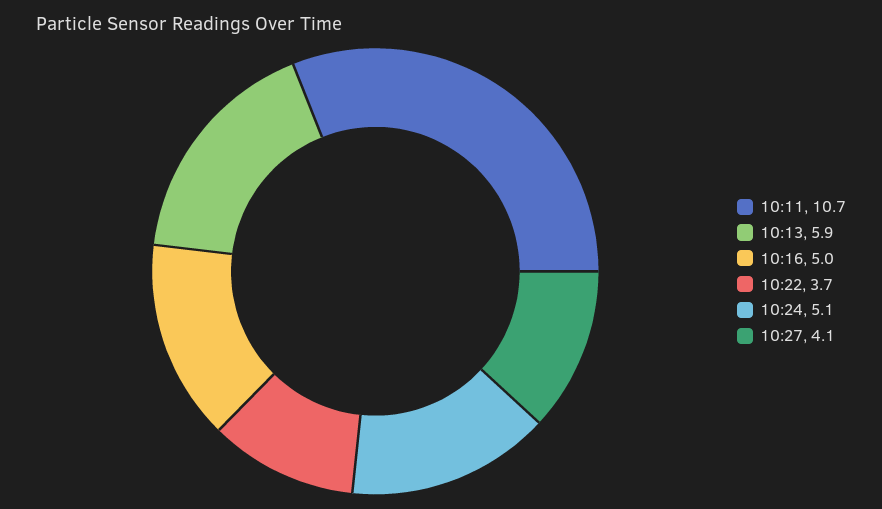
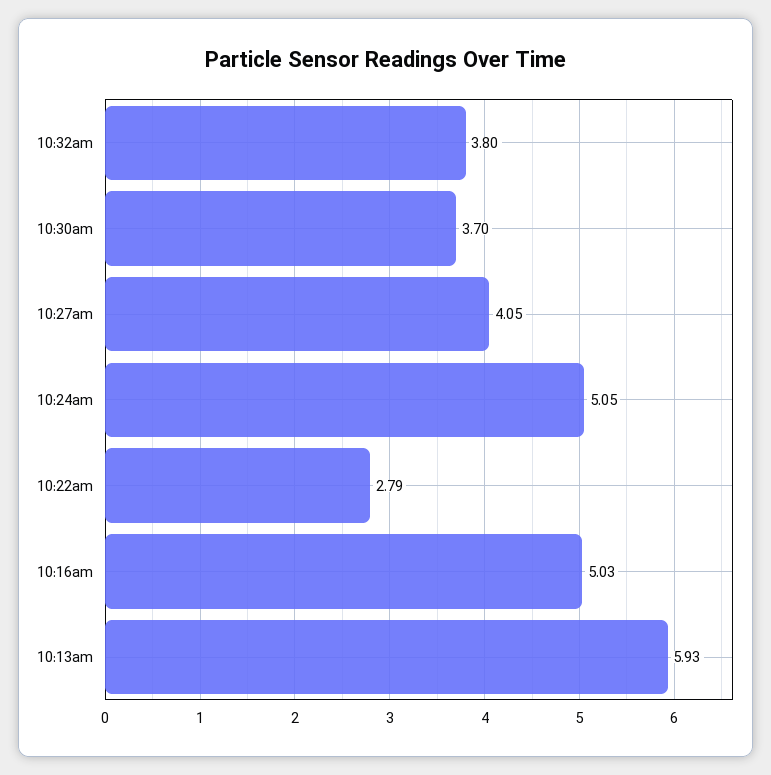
10:11: 10.7 -> none
10:22: 3.7 -> 2.79
10:32am: none -> 3.8
10:30am: none -> 3.7

